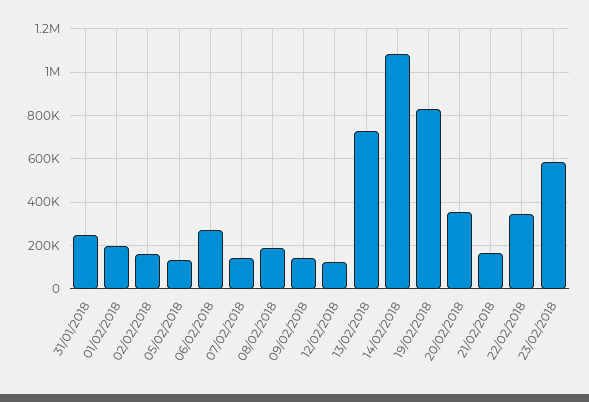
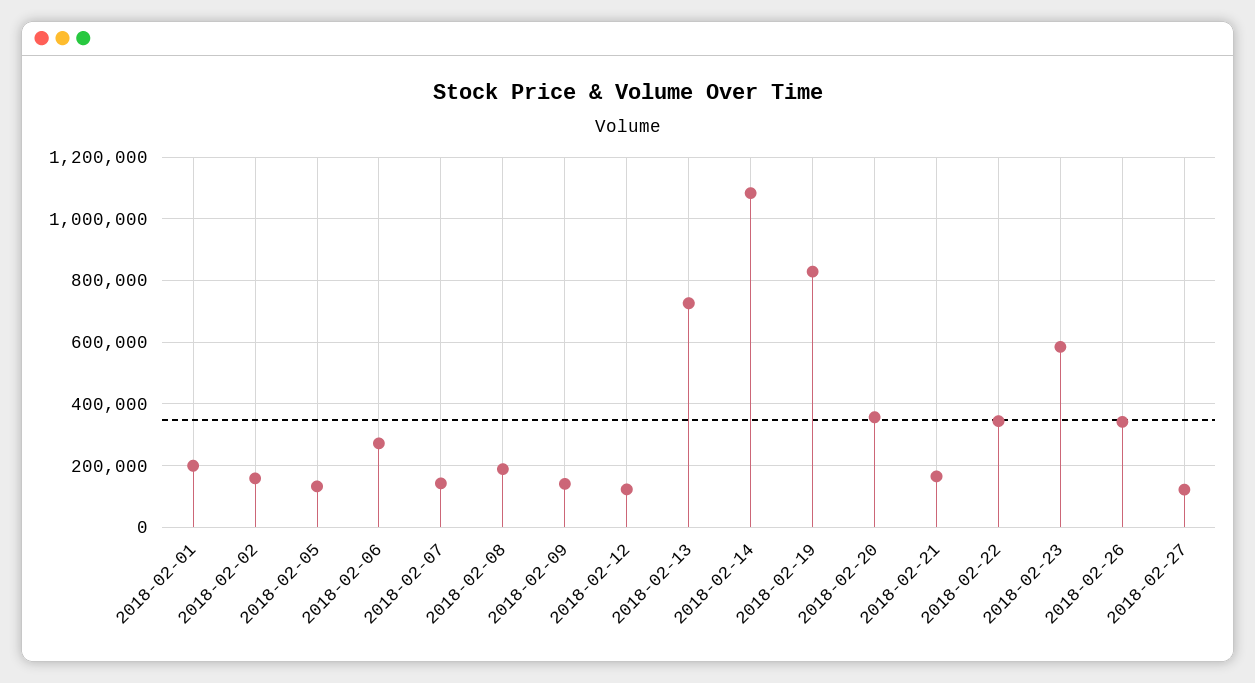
31/01/2018: 250000 -> none
2018-02-26: none -> 340000
2018-02-27: none -> 120000

